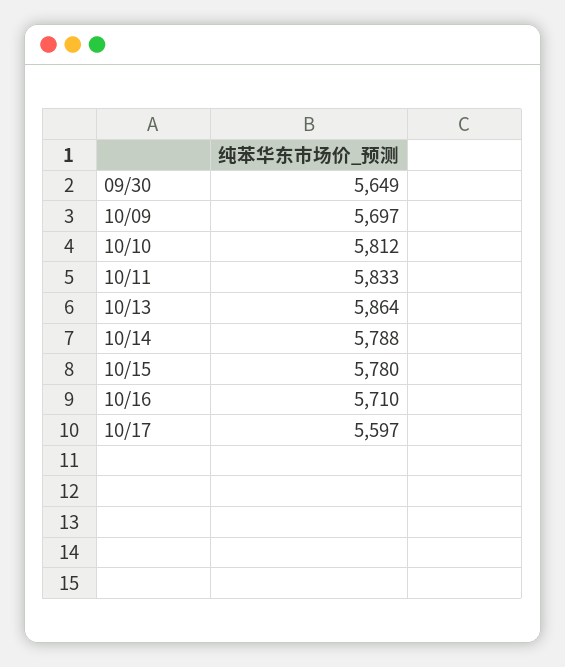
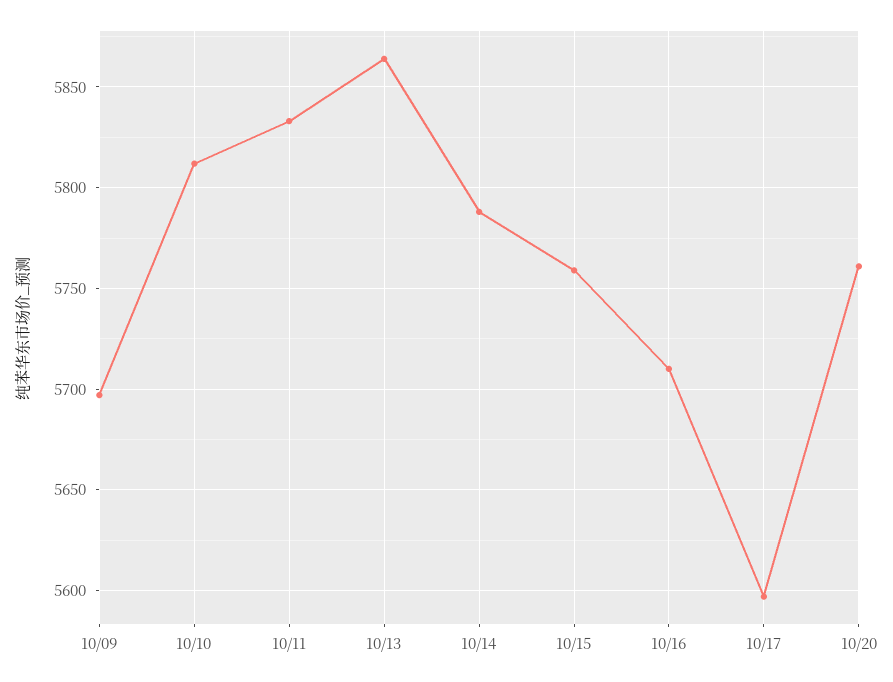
09/30: 5649 -> none
10/15: 5780 -> 5760
10/20: none -> 5760

